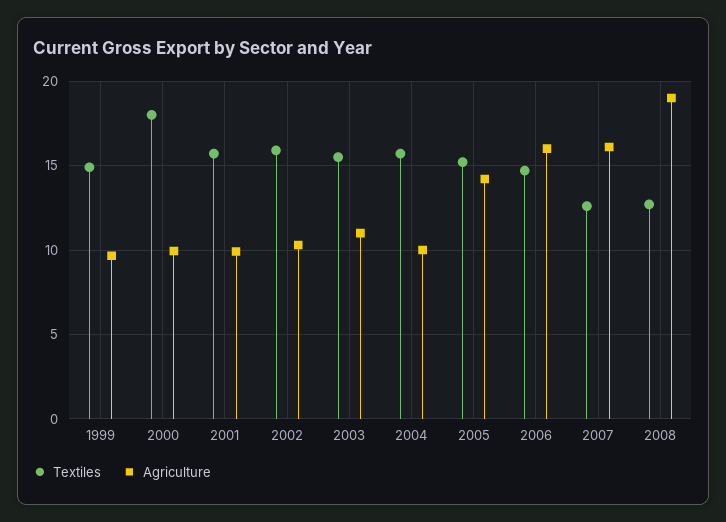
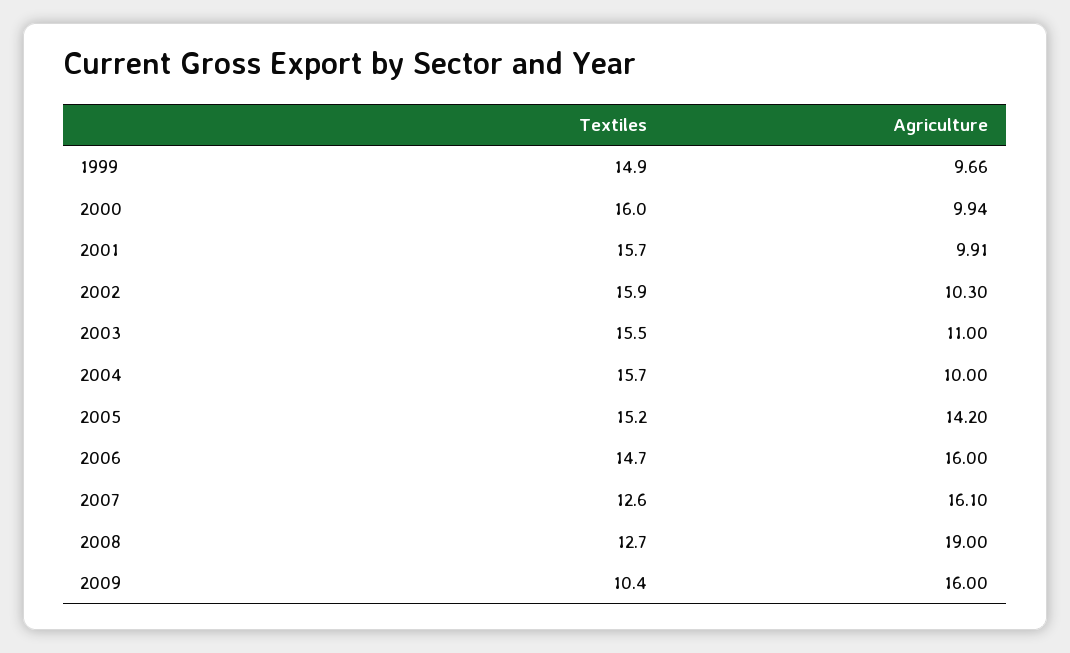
Textiles, 2000: 18 -> 16
Textiles, 2009: none -> 10.4
Agriculture, 2009: none -> 16

